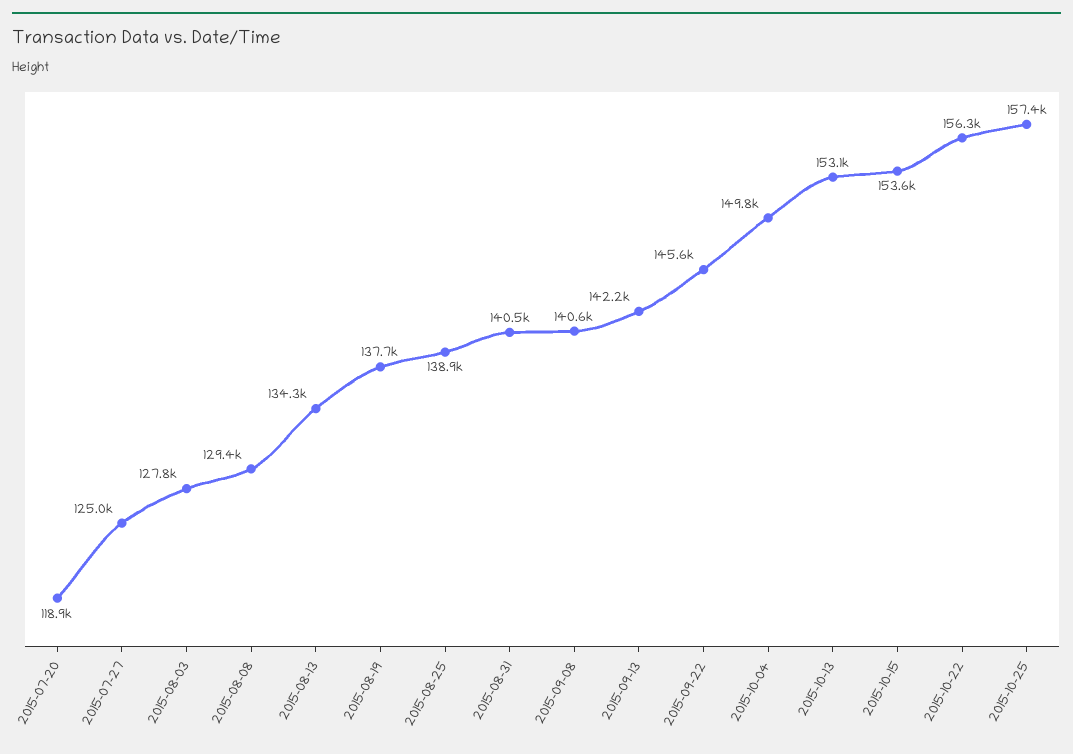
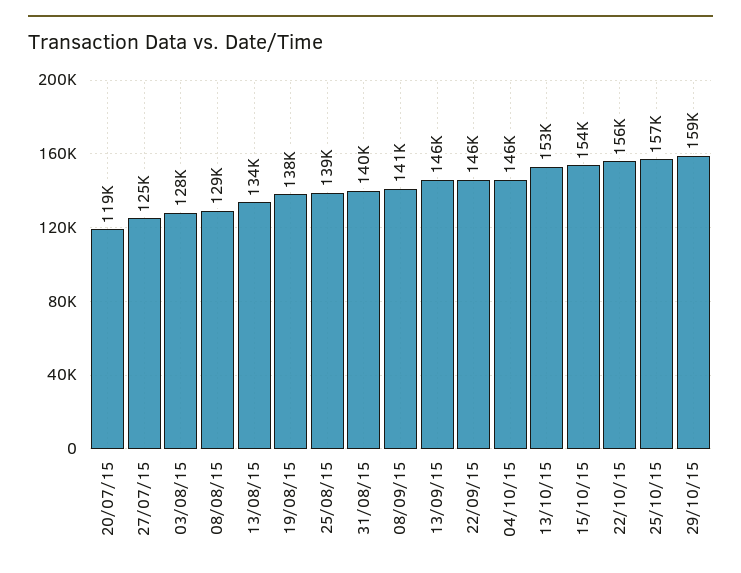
2015-09-13: 142200 -> 146000
2015-10-04: 149800 -> 146000
29/10/15: none -> 159000

